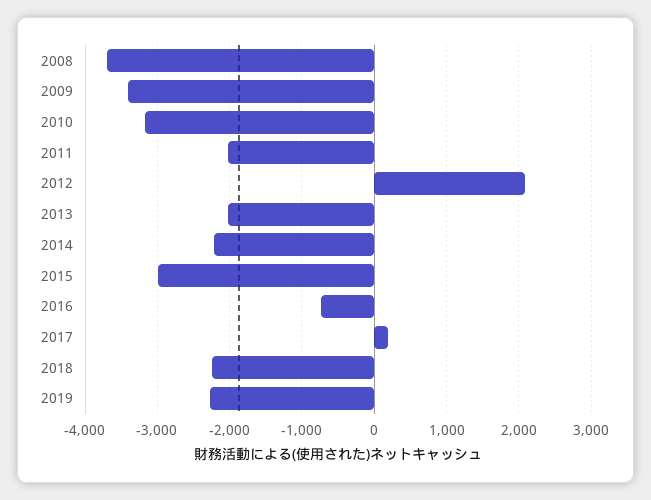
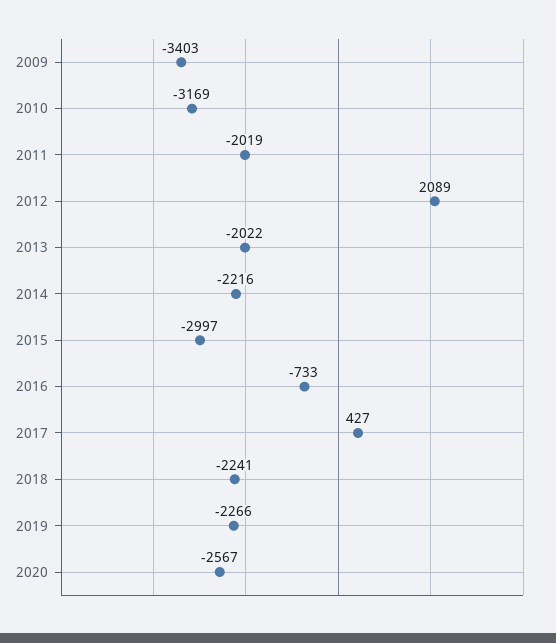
2008: -3700 -> none
2017: 200 -> 427
2020: none -> -2567

